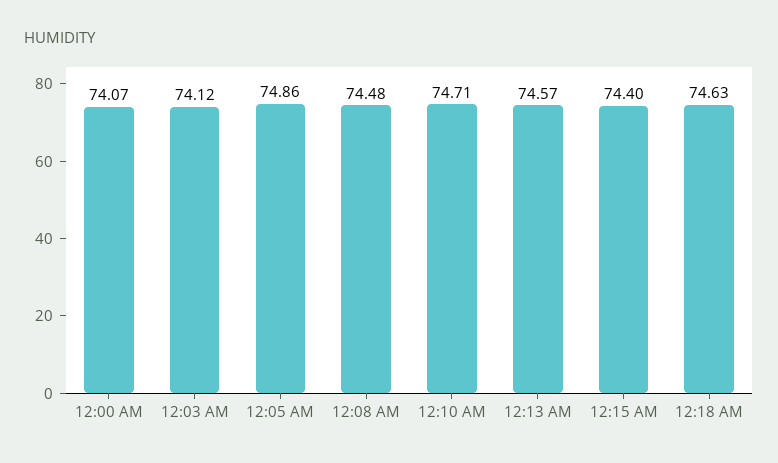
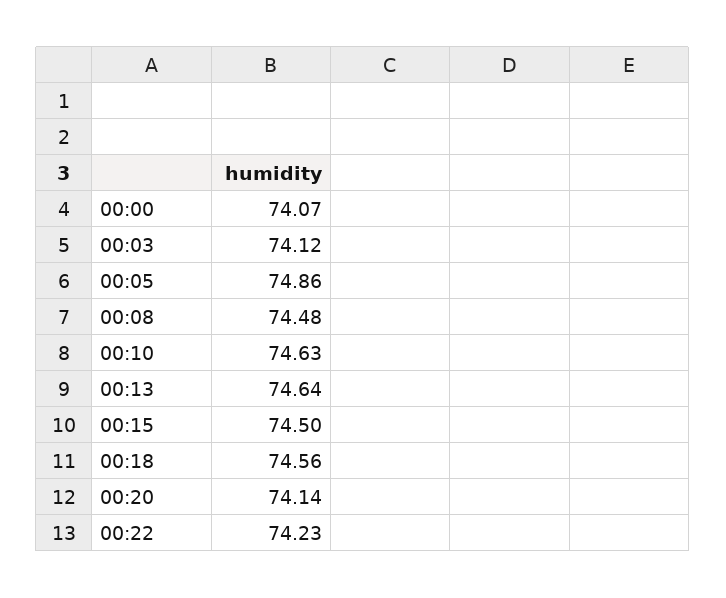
12:10 AM: 74.71 -> 74.63
12:13 AM: 74.57 -> 74.64
12:15 AM: 74.4 -> 74.5
12:18 AM: 74.63 -> 74.56
00:20: none -> 74.14
00:22: none -> 74.23

